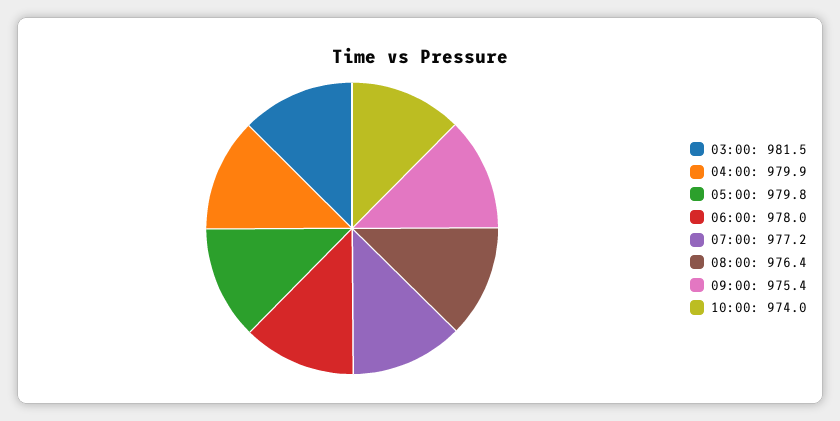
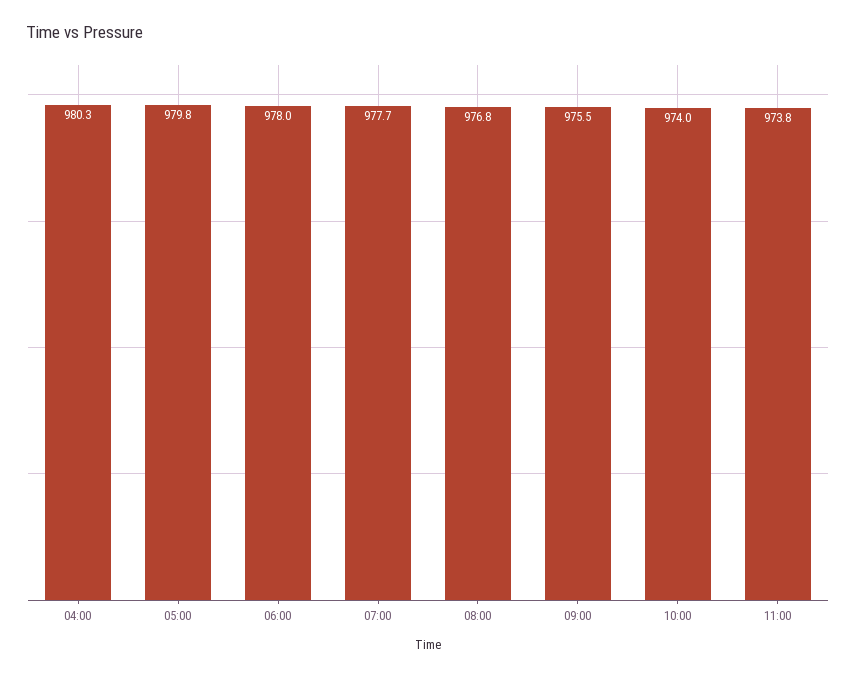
03:00: 981.5 -> none
04:00: 979.9 -> 980.3
07:00: 977.2 -> 977.7
08:00: 976.4 -> 976.8
09:00: 975.4 -> 975.5
11:00: none -> 973.8

